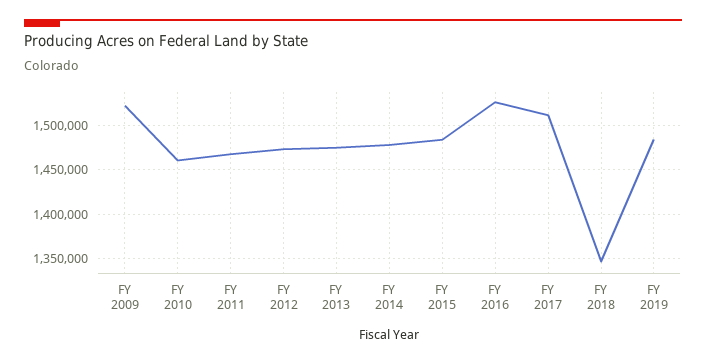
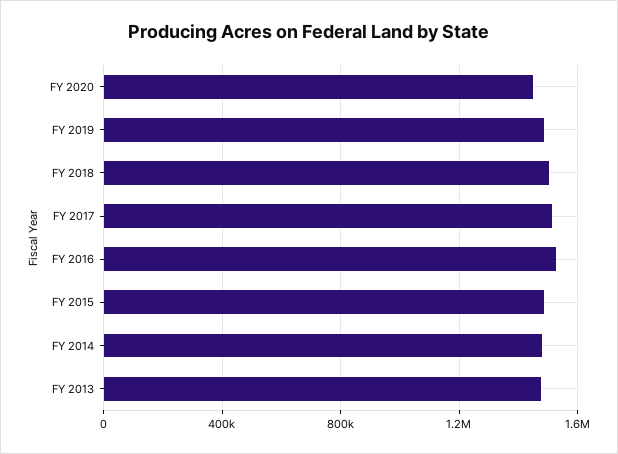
FY 2009: 1520000 -> none
FY 2010: 1460000 -> none
FY 2011: 1470000 -> none
FY 2012: 1470000 -> none
FY 2018: 1350000 -> 1500000
FY 2020: none -> 1450000

